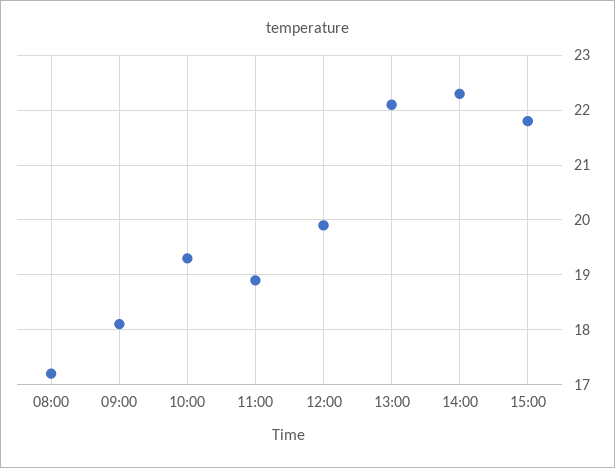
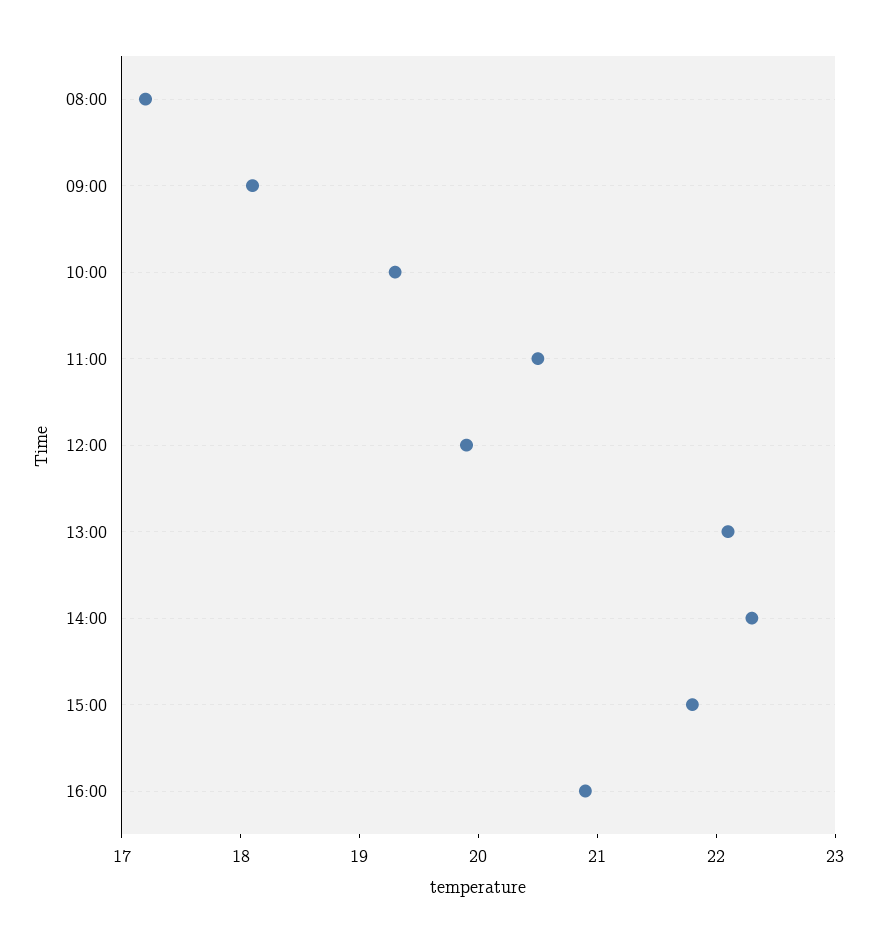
11:00: 19 -> 20.5
16:00: none -> 20.9

